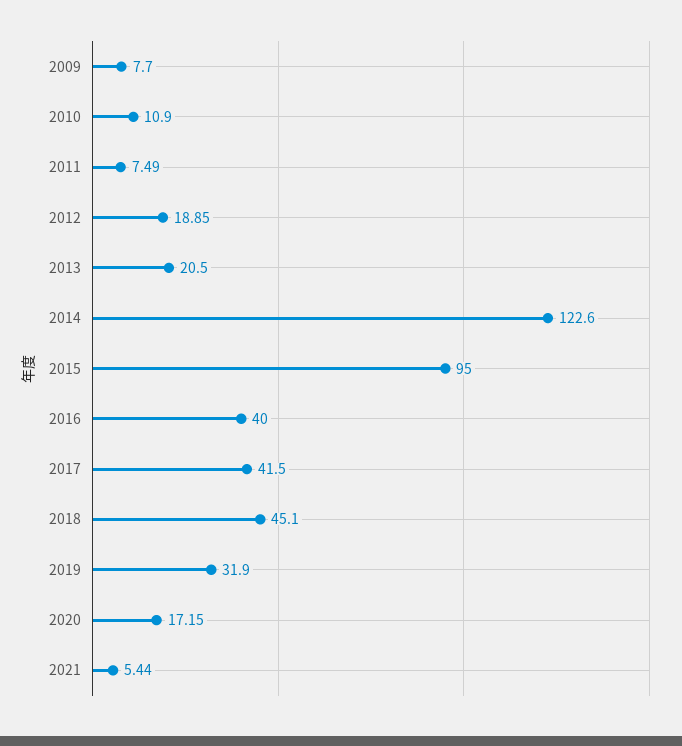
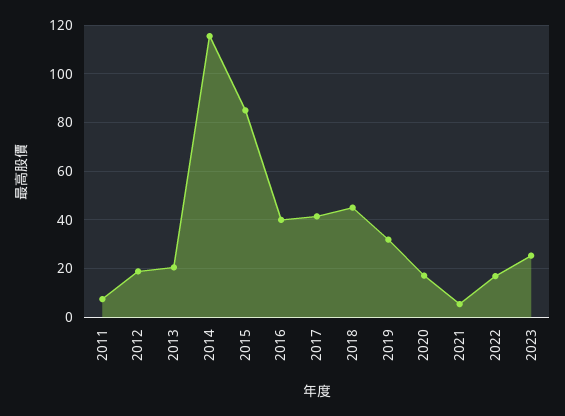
2009: 7.7 -> none
2010: 10.9 -> none
2014: 122.6 -> 115
2015: 95 -> 85
2022: none -> 17.5
2023: none -> 25

